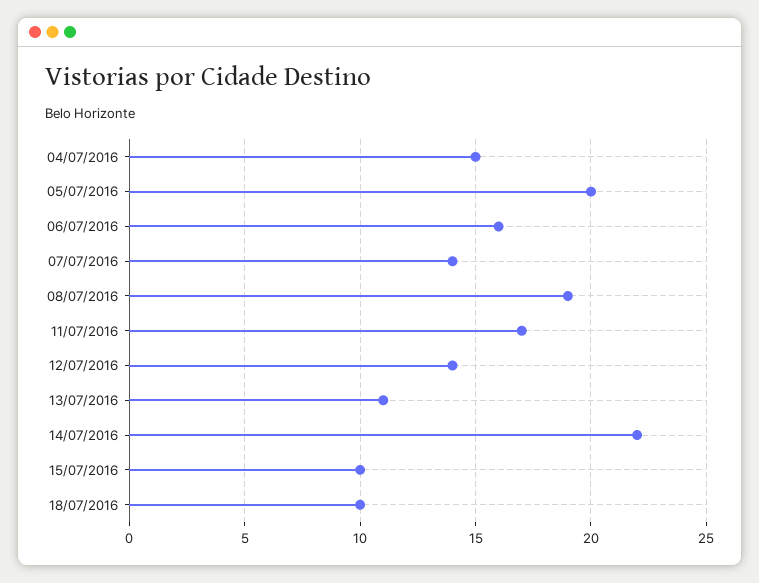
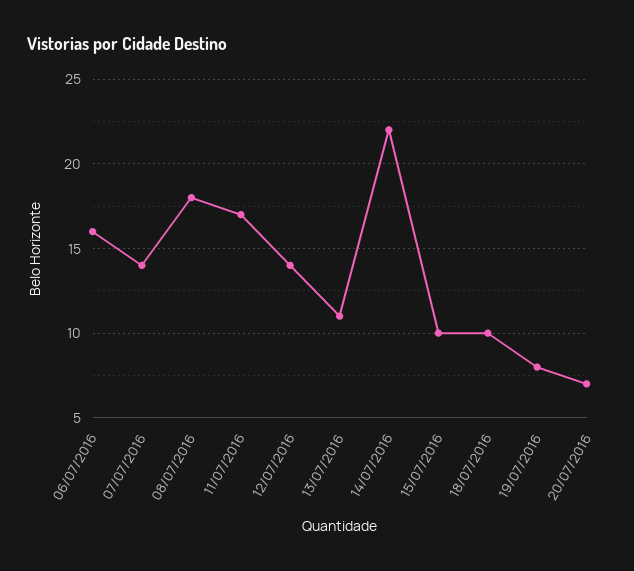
04/07/2016: 15 -> none
05/07/2016: 20 -> none
08/07/2016: 19 -> 18
19/07/2016: none -> 8
20/07/2016: none -> 7

